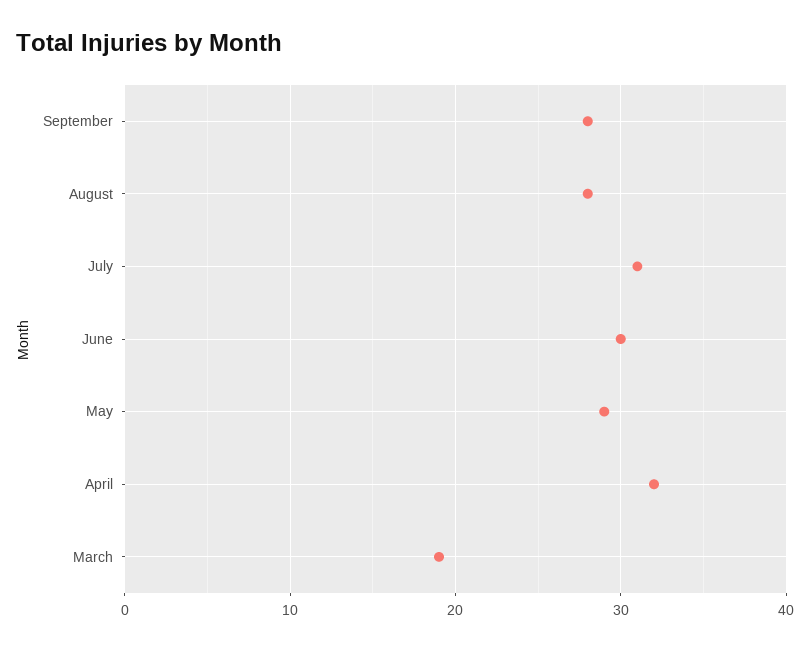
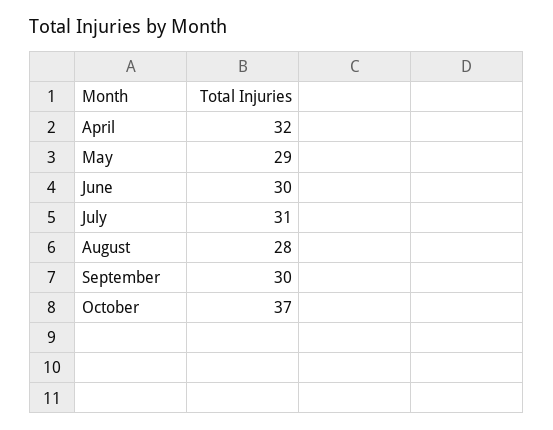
September: 28 -> 30
March: 19 -> none
October: none -> 37

